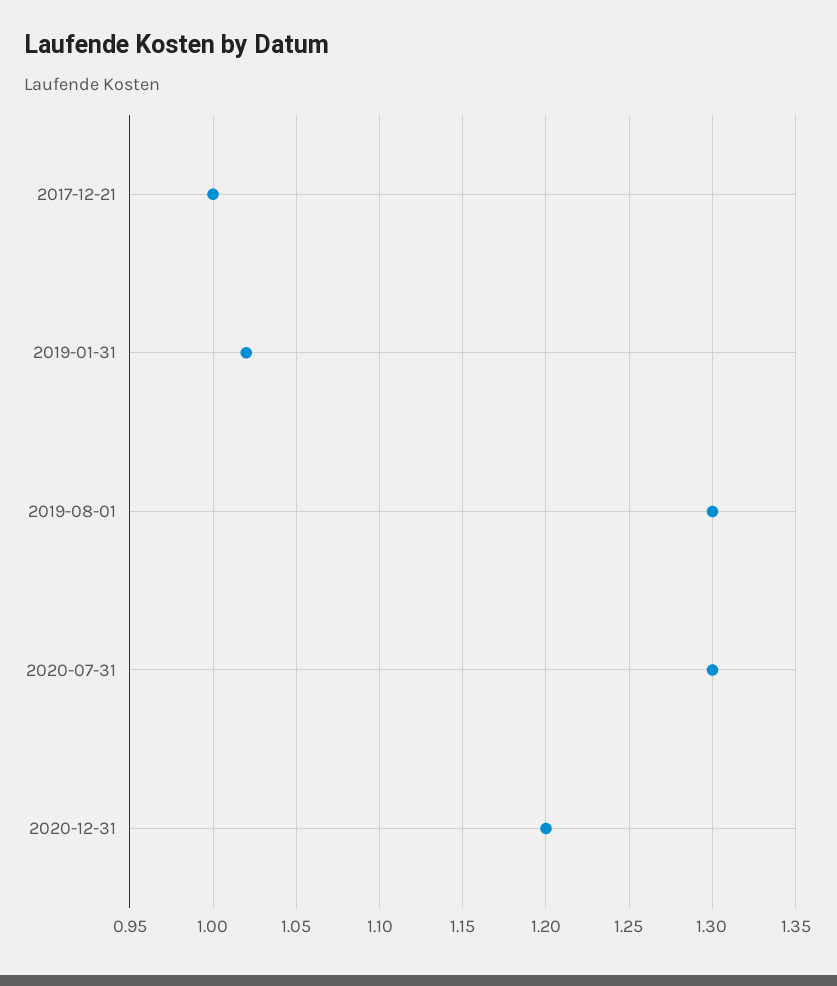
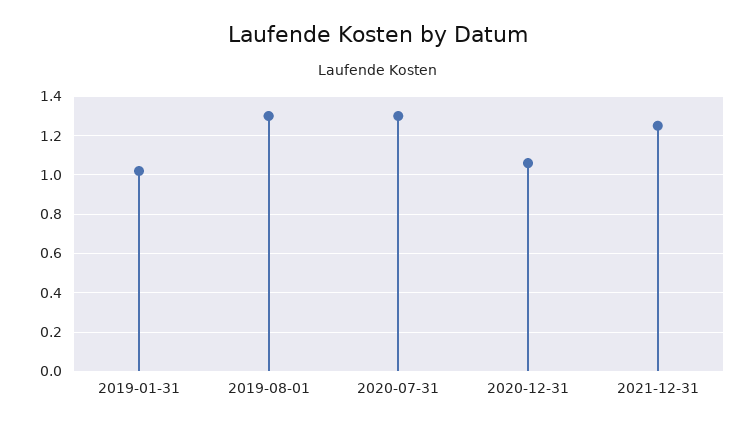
2017-12-21: 1 -> none
2020-12-31: 1.2 -> 1.05
2021-12-31: none -> 1.25

